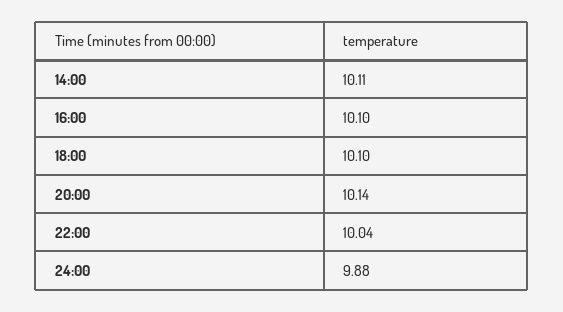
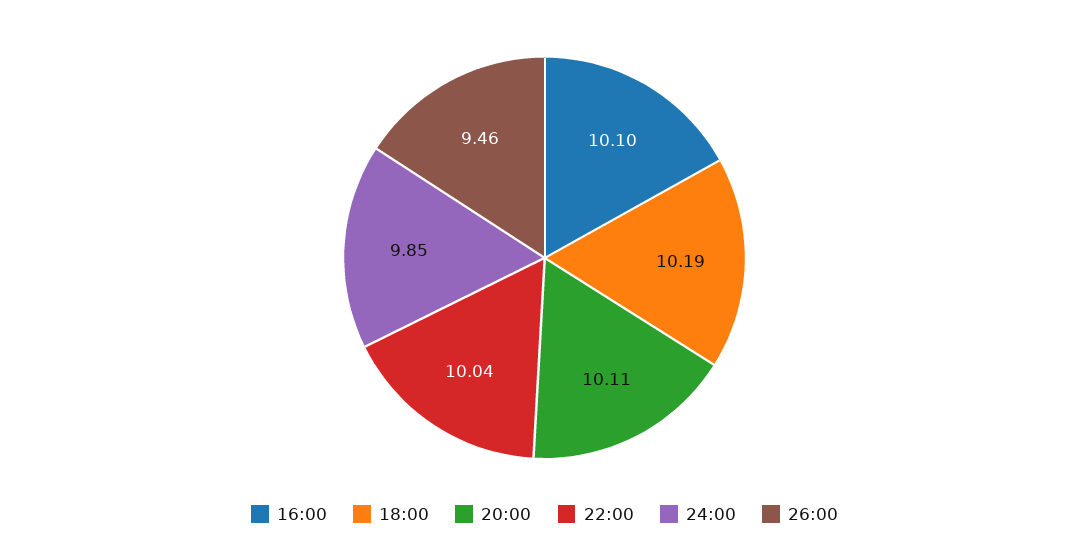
14:00: 10.11 -> none
18:00: 10.1 -> 10.19
20:00: 10.14 -> 10.11
24:00: 9.88 -> 9.85
26:00: none -> 9.46

